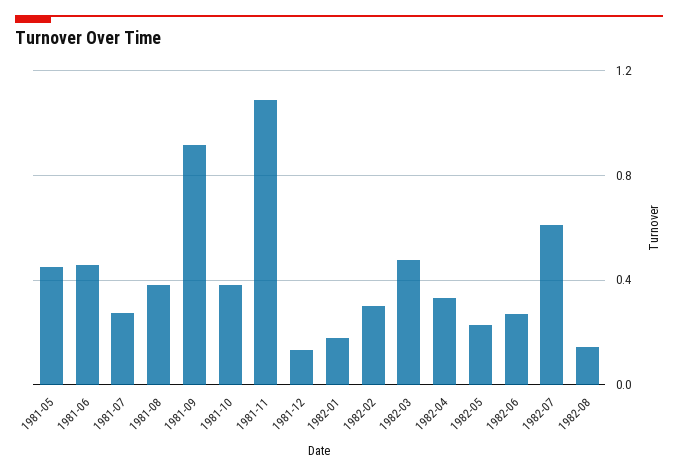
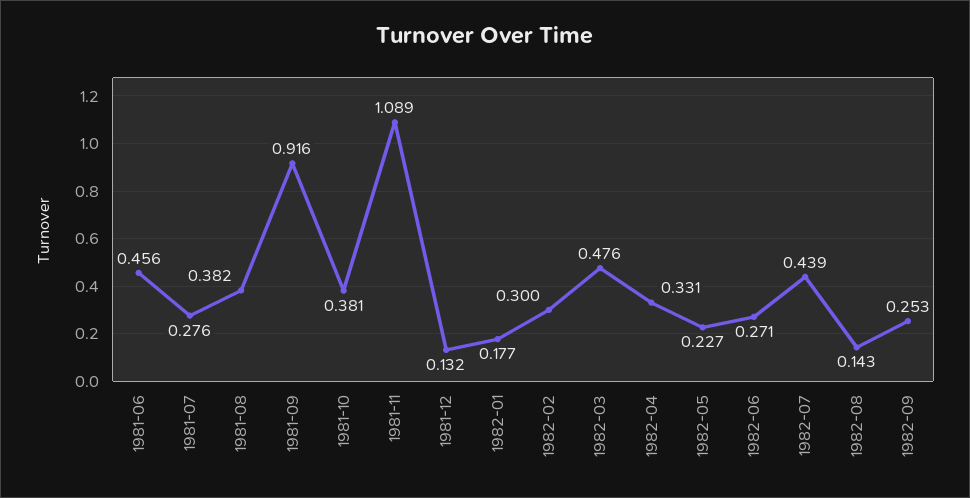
1981-05: 0.45 -> none
1982-07: 0.6 -> 0.439
1982-09: none -> 0.253

